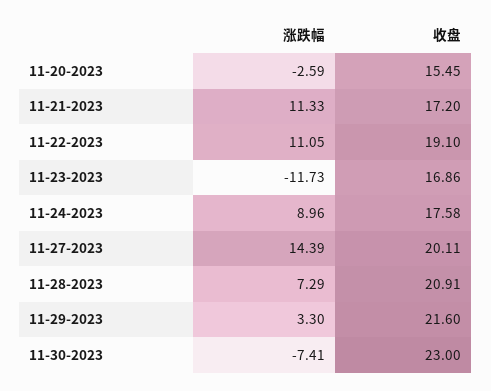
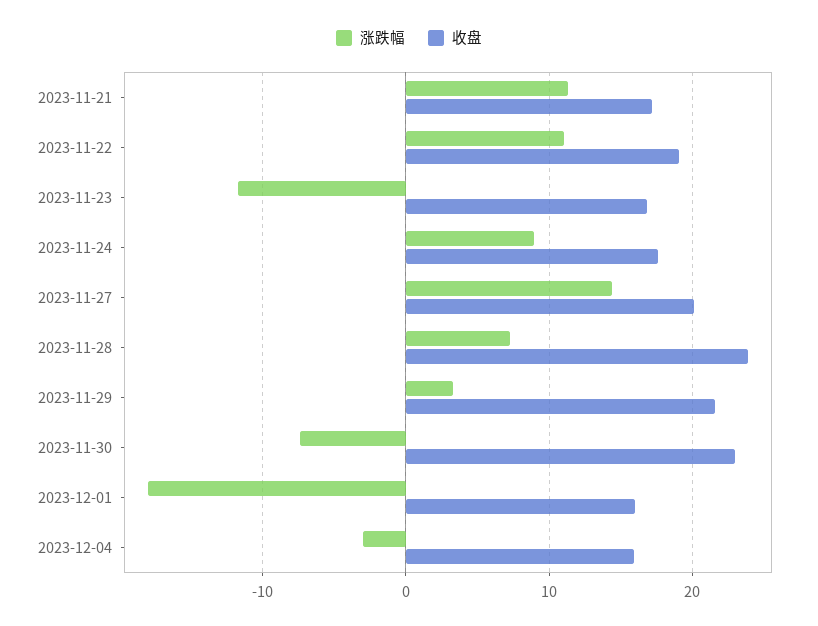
涨跌幅, 11-20-2023: -2.59 -> none
收盘, 11-20-2023: 15.45 -> none
收盘, 11-28-2023: 20.91 -> 24
涨跌幅, 2023-12-01: none -> -18
收盘, 2023-12-01: none -> 16
涨跌幅, 2023-12-04: none -> -3
收盘, 2023-12-04: none -> 16

